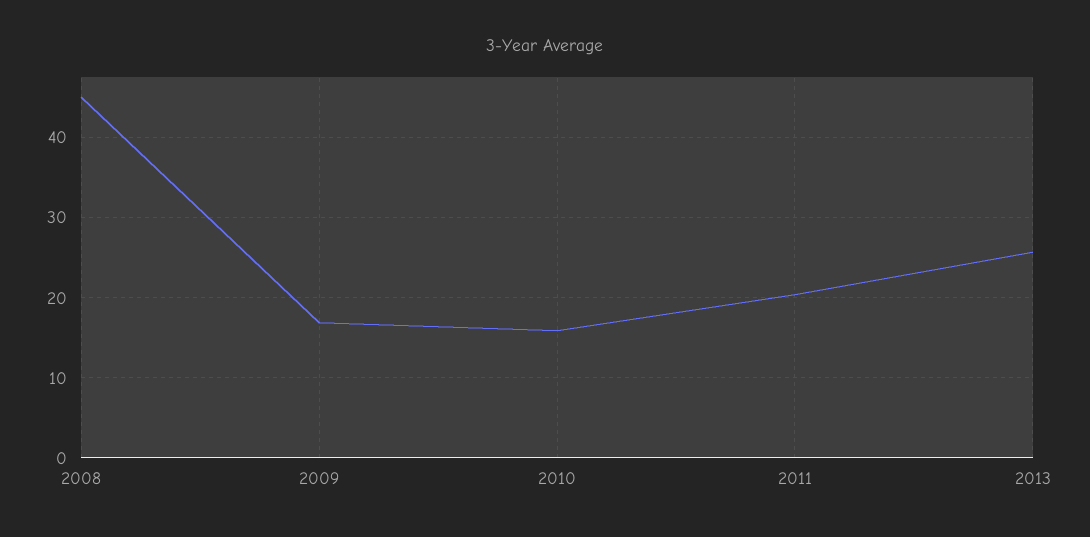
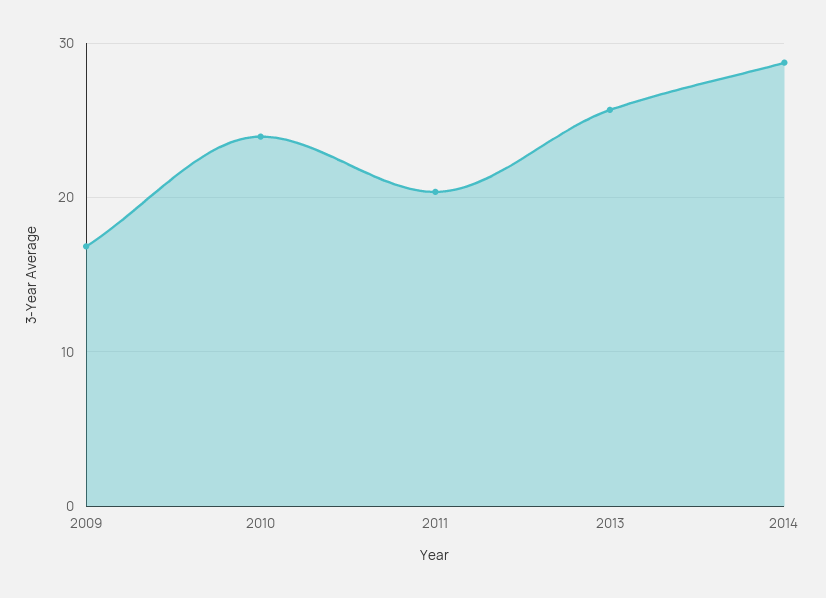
2008: 45 -> none
2010: 16 -> 24
2014: none -> 29

